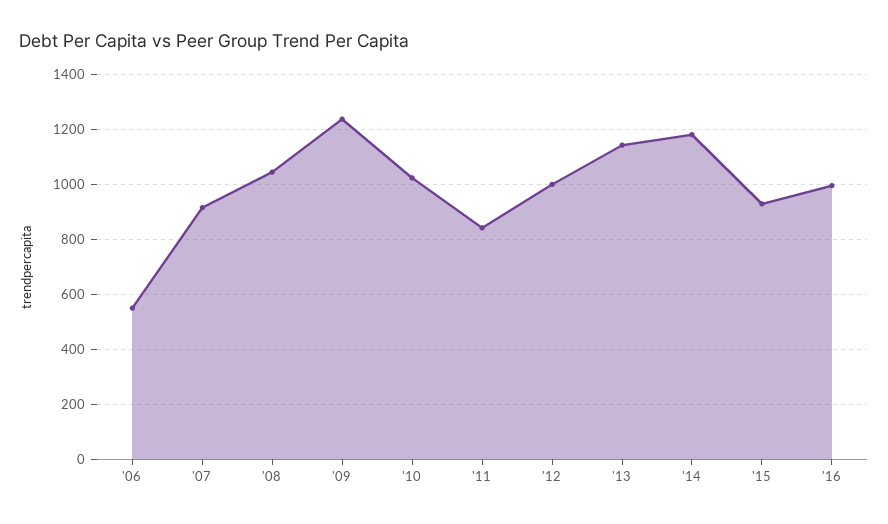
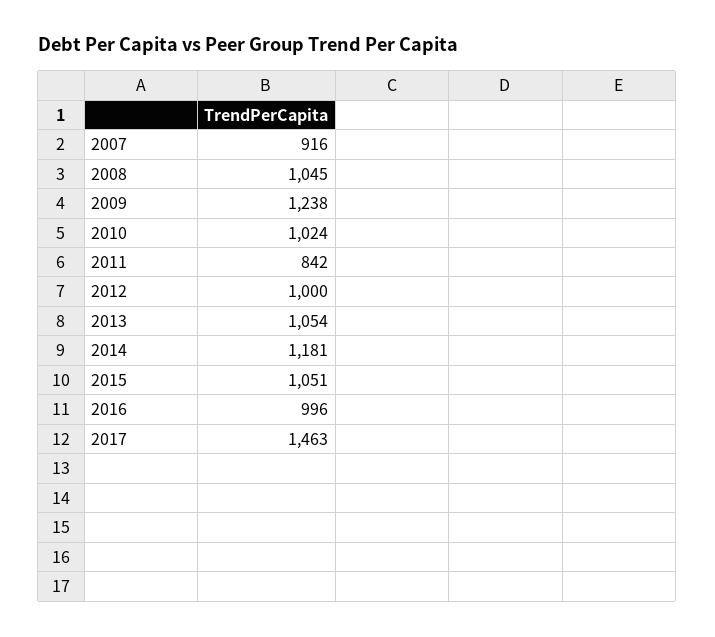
'06: 550 -> none
'13: 1150 -> 1054
'15: 925 -> 1051
2017: none -> 1463

